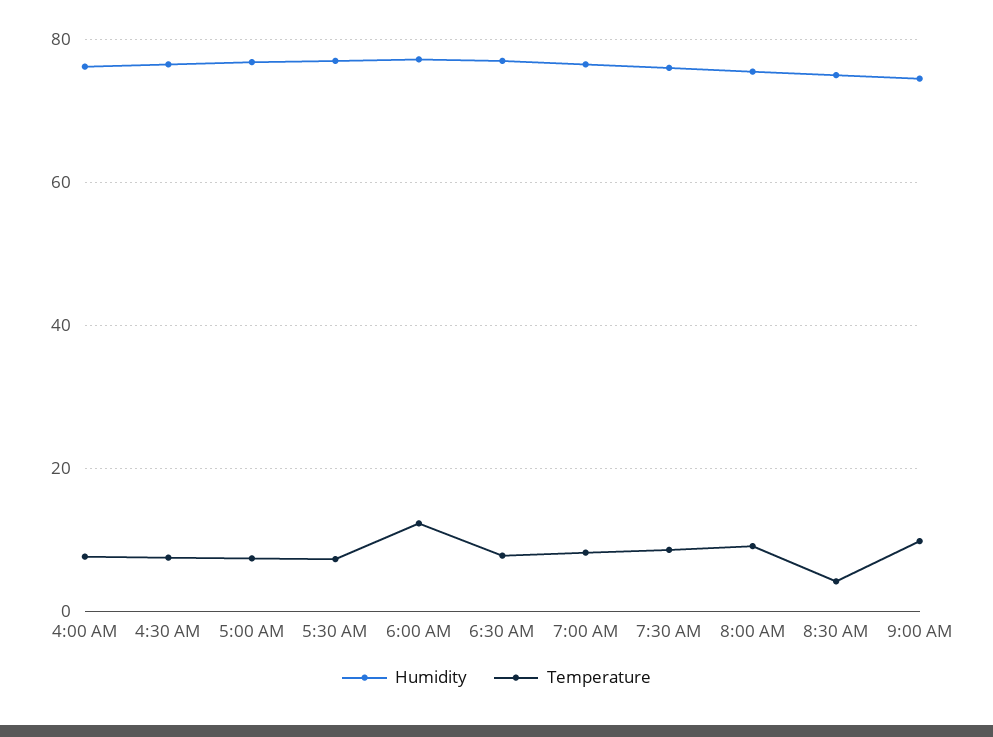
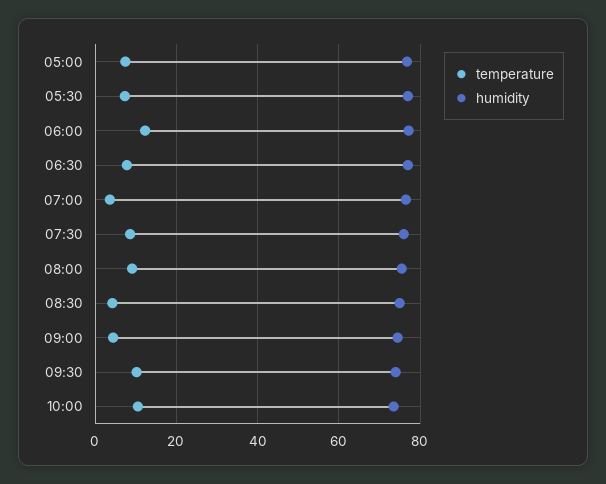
Humidity, 4:00 AM: 76 -> none
Temperature, 4:00 AM: 8 -> none
Humidity, 4:30 AM: 76 -> none
Temperature, 4:30 AM: 8 -> none
Temperature, 7:00 AM: 8 -> 4
Temperature, 9:00 AM: 10 -> 4
Temperature, 09:30: none -> 10
Humidity, 09:30: none -> 74
Temperature, 10:00: none -> 10
Humidity, 10:00: none -> 74

